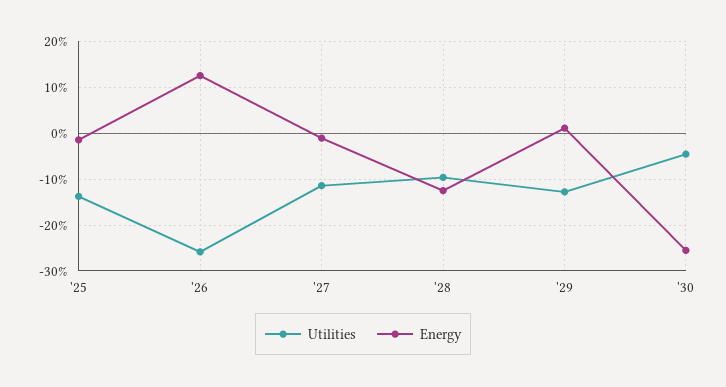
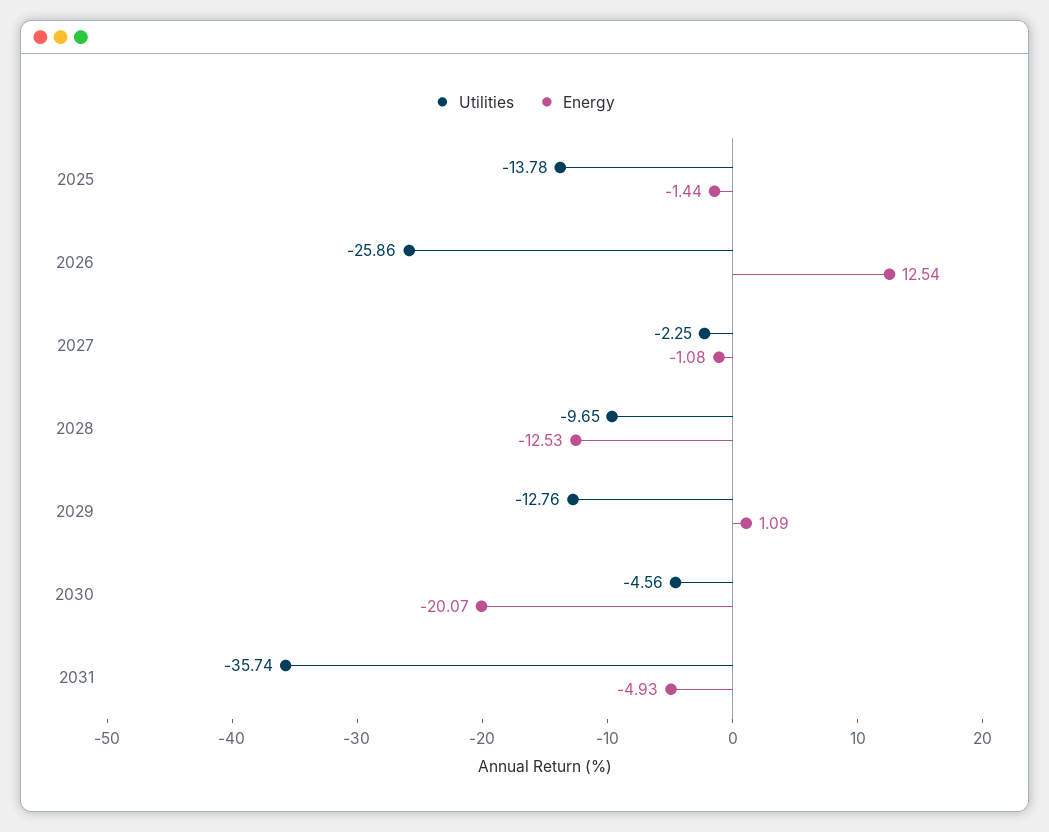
Utilities, '27: -12 -> -2.25
Energy, '30: -26 -> -20.07
Utilities, 2031: none -> -35.74
Energy, 2031: none -> -4.93

